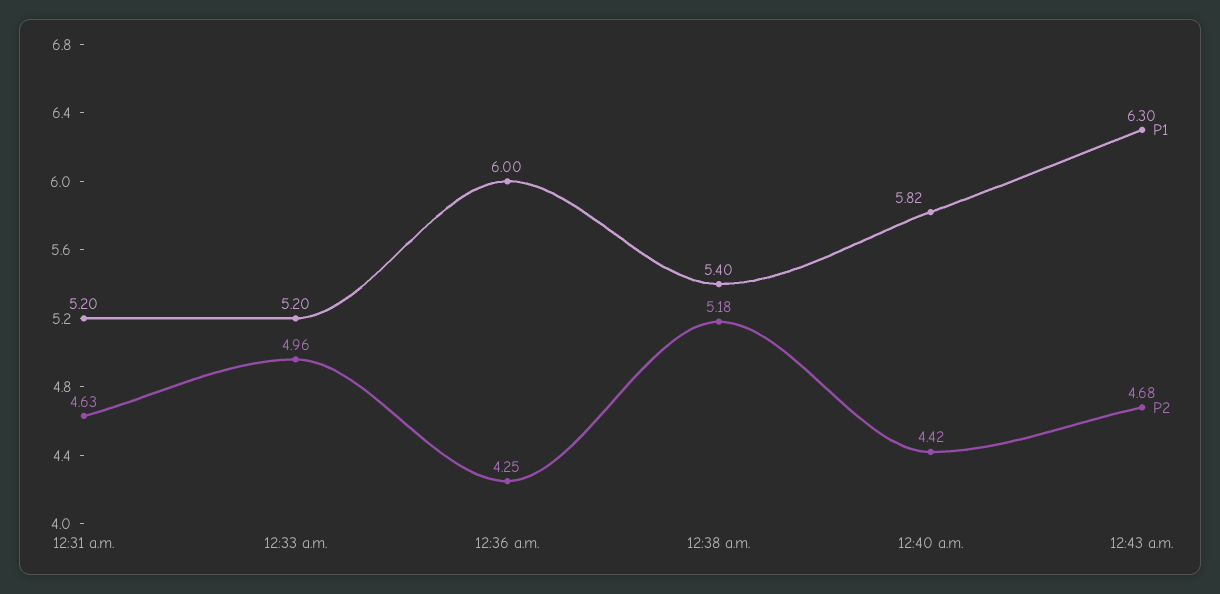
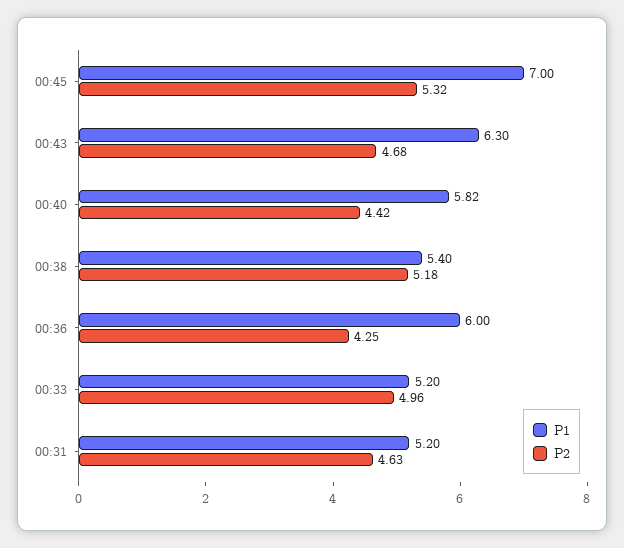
P1, 00:45: none -> 7
P2, 00:45: none -> 5.32

